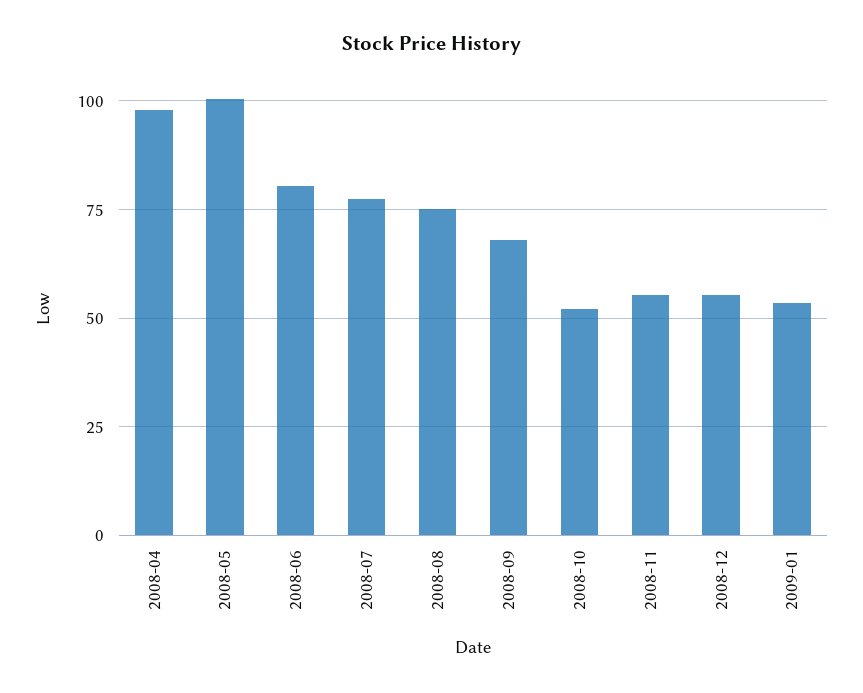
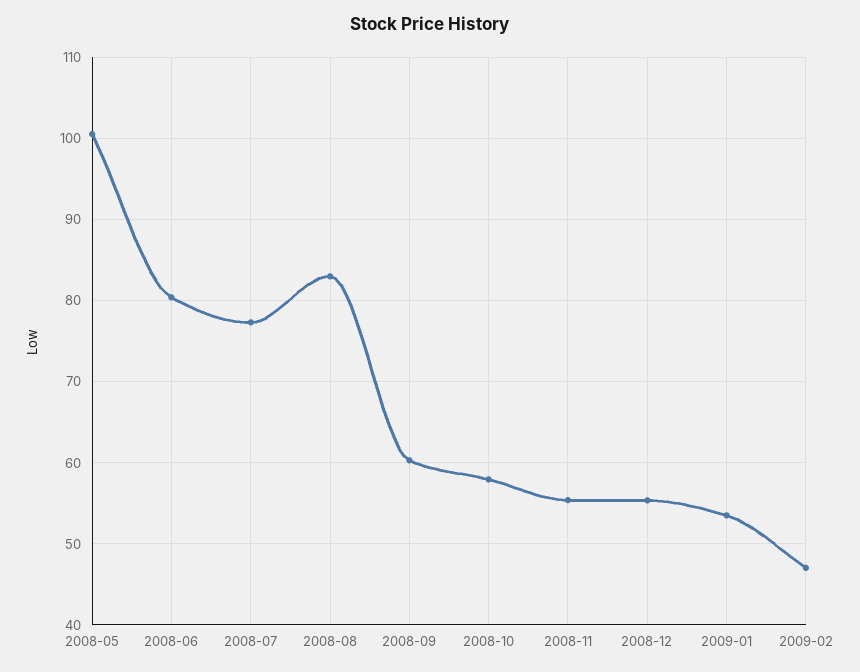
2008-04: 97.5 -> none
2008-08: 75 -> 83
2008-09: 67.5 -> 60
2008-10: 52.5 -> 58
2009-02: none -> 47

